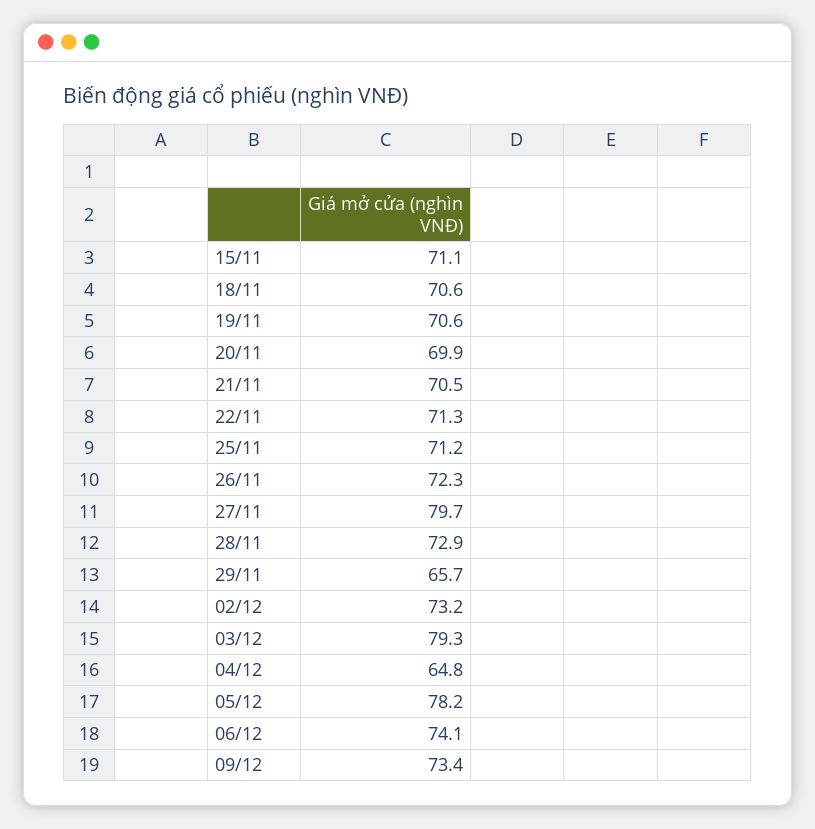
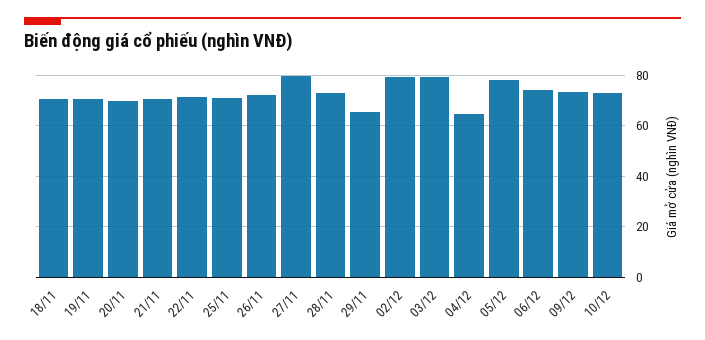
15/11: 71.1 -> none
02/12: 73.2 -> 80
10/12: none -> 72.5

